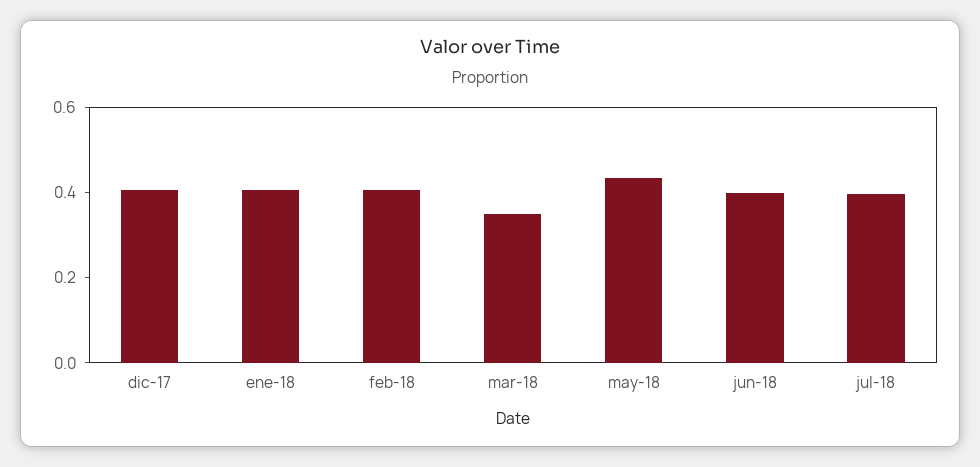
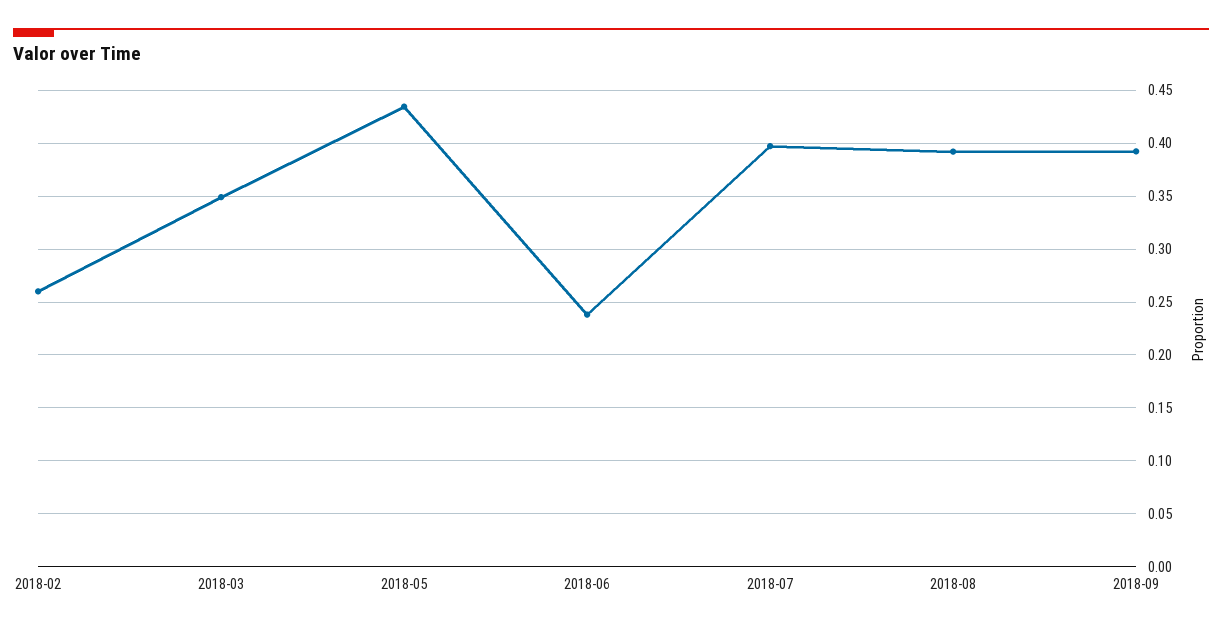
dic-17: 0.4 -> none
ene-18: 0.4 -> none
feb-18: 0.4 -> 0.26
jun-18: 0.4 -> 0.24
2018-08: none -> 0.39
2018-09: none -> 0.39

